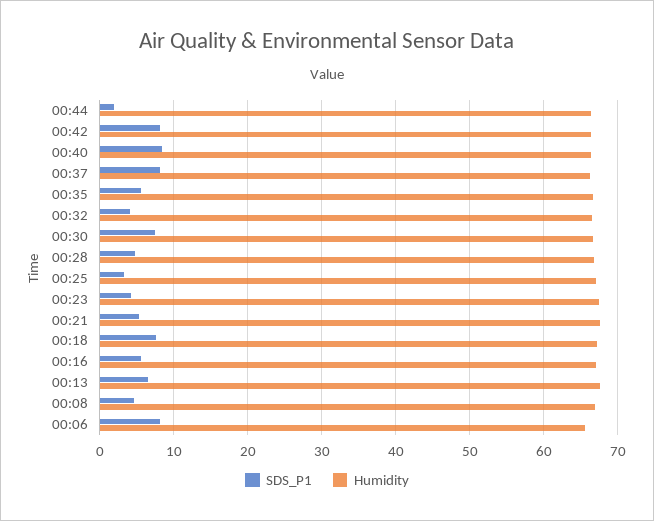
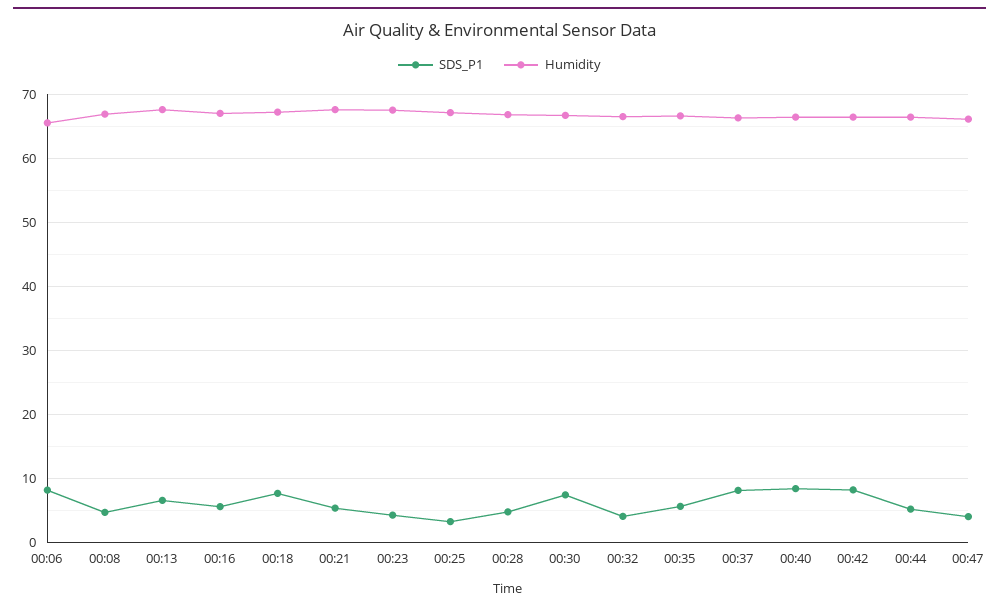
SDS_P1, 00:44: 2 -> 5
SDS_P1, 00:47: none -> 4
Humidity, 00:47: none -> 66

